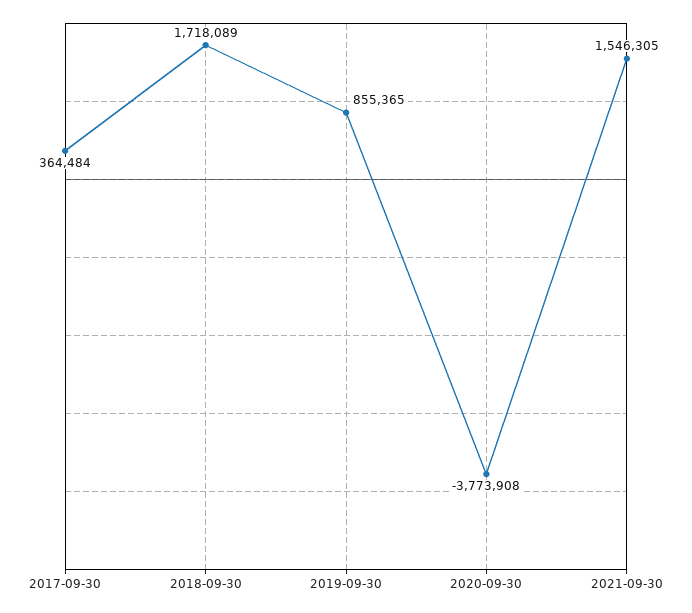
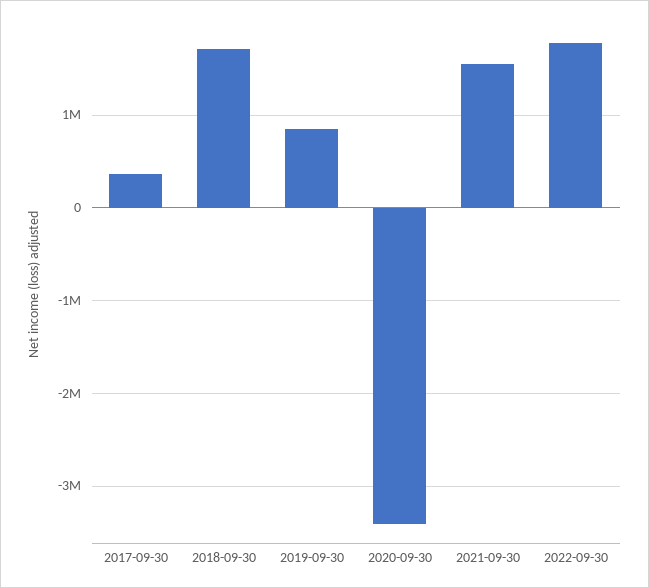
2020-09-30: -3773908 -> -3400000
2022-09-30: none -> 1800000

